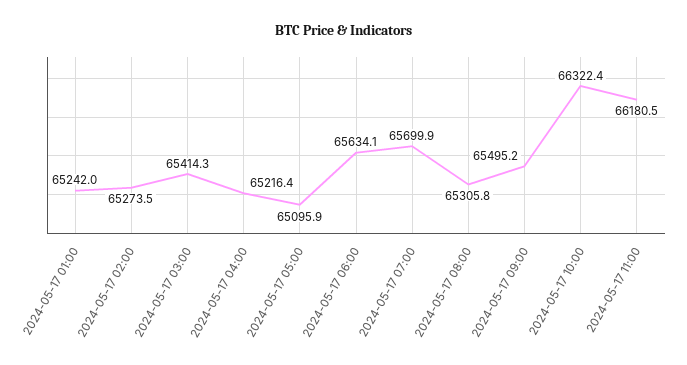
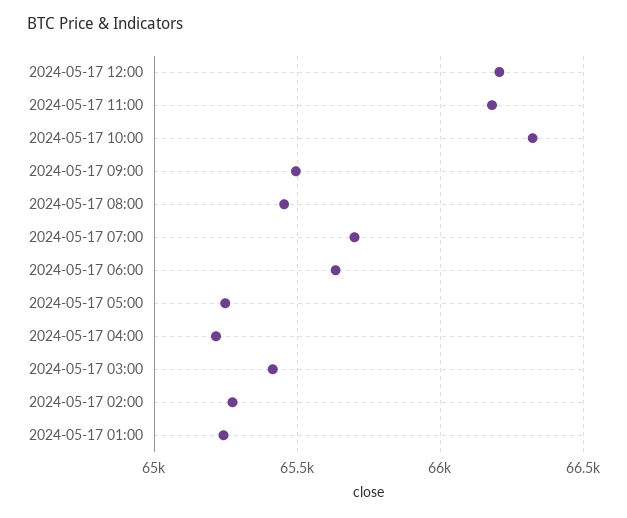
2024-05-17 05:00: 65095.9 -> 65250
2024-05-17 08:00: 65305.8 -> 65450
2024-05-17 12:00: none -> 66200

